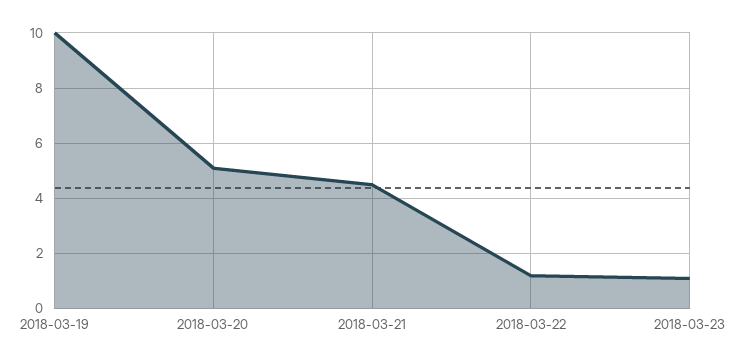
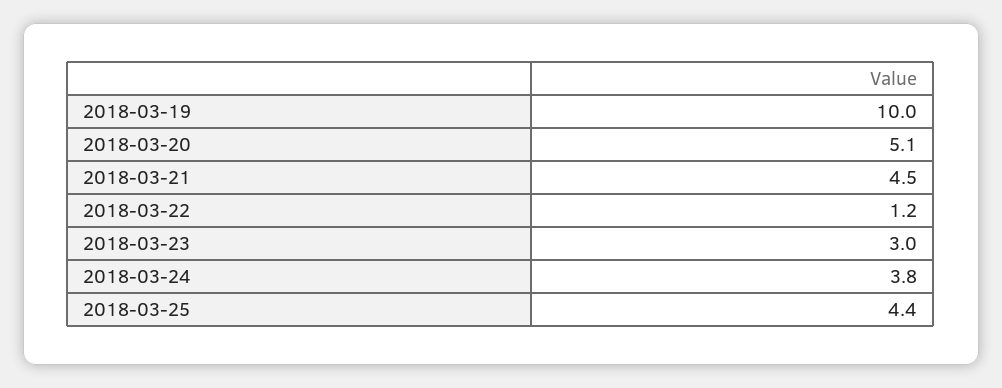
2018-03-23: 1 -> 3
2018-03-24: none -> 3.8
2018-03-25: none -> 4.4

